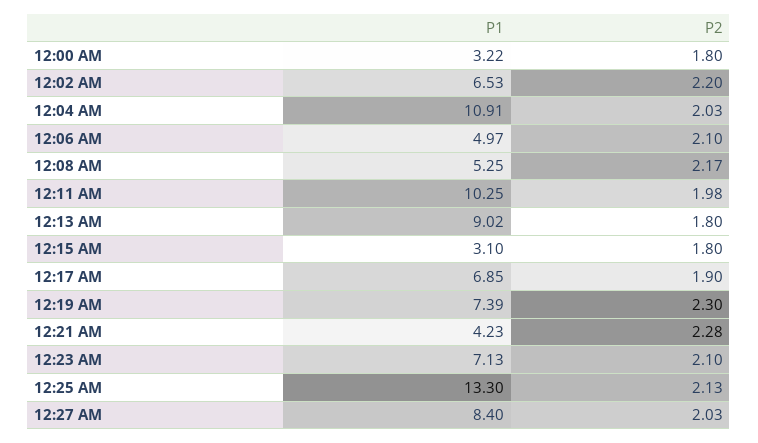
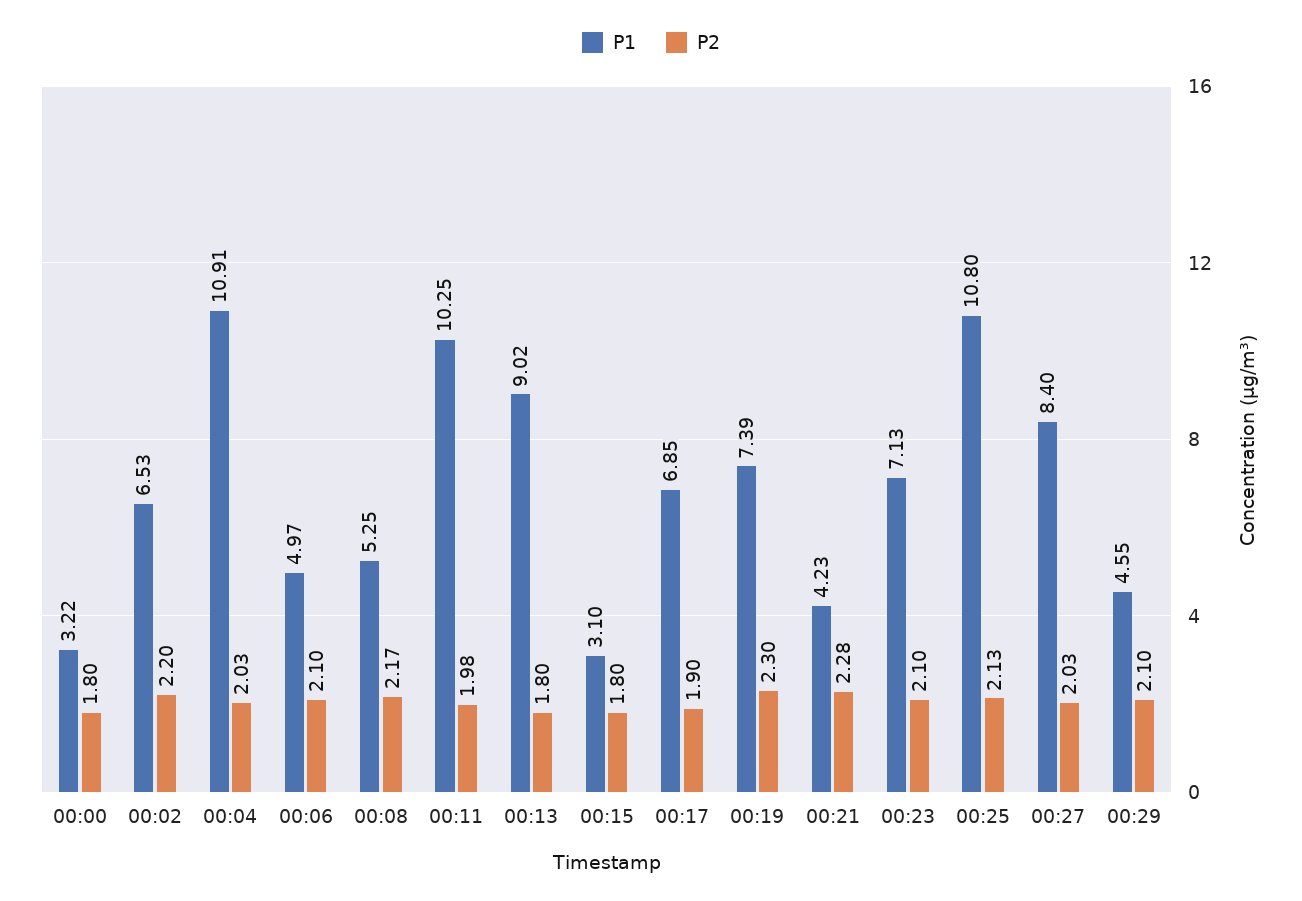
P1, 12:25 AM: 13.3 -> 10.8
P1, 00:29: none -> 4.55
P2, 00:29: none -> 2.1

